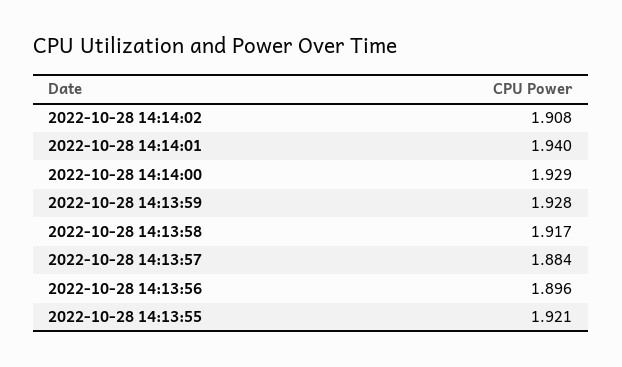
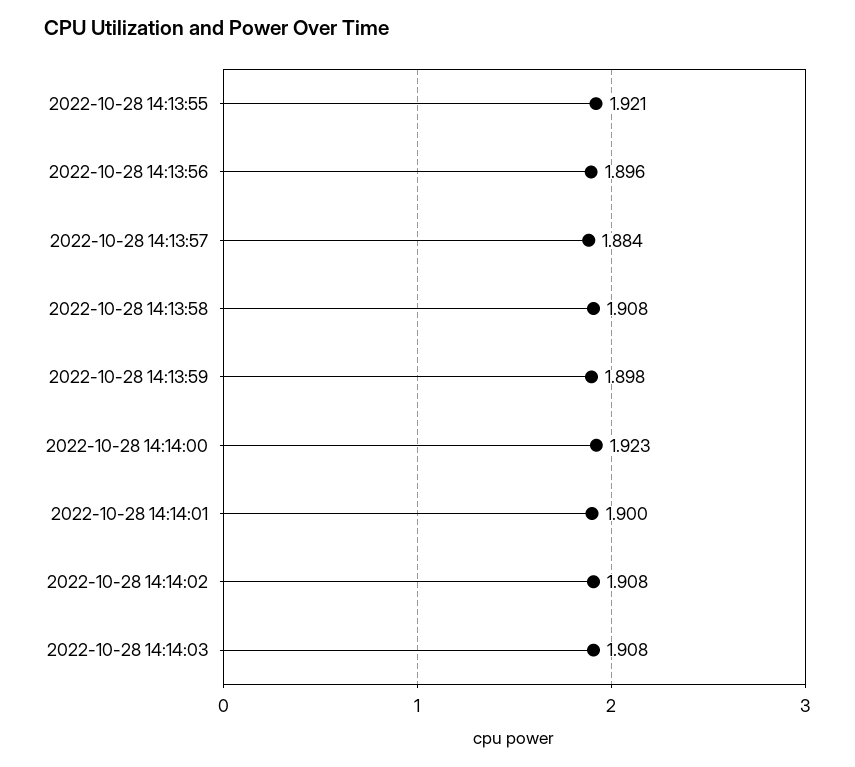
2022-10-28 14:14:01: 1.94 -> 1.9
2022-10-28 14:14:00: 1.929 -> 1.923
2022-10-28 14:13:59: 1.928 -> 1.898
2022-10-28 14:13:58: 1.917 -> 1.908
2022-10-28 14:14:03: none -> 1.908

